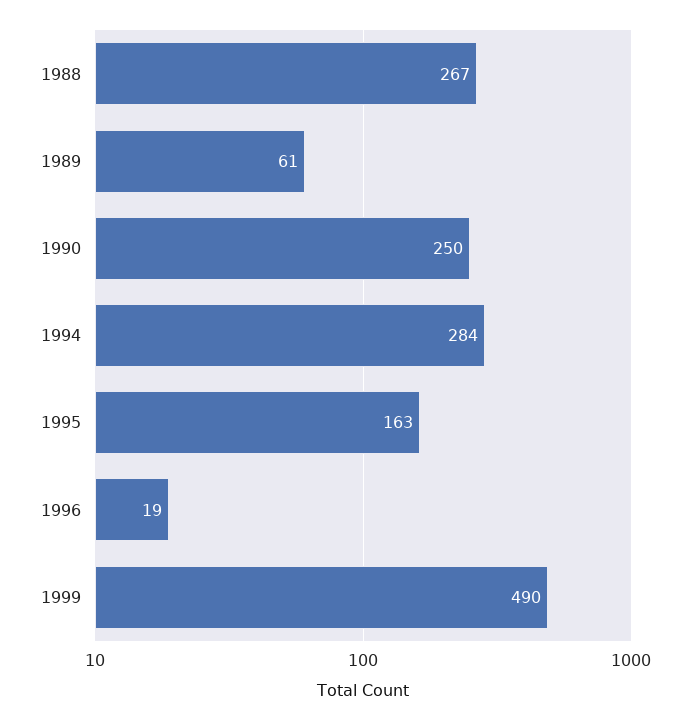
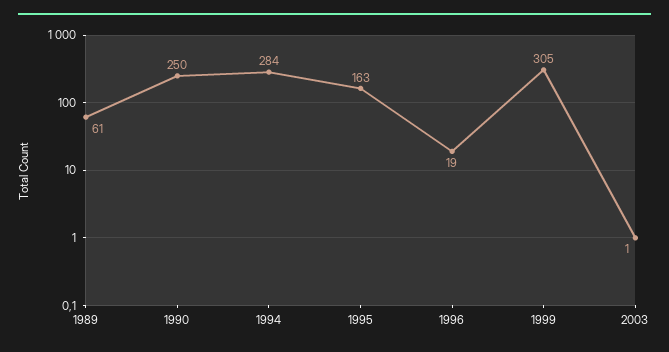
1988: 267 -> none
1999: 490 -> 305
2003: none -> 1

